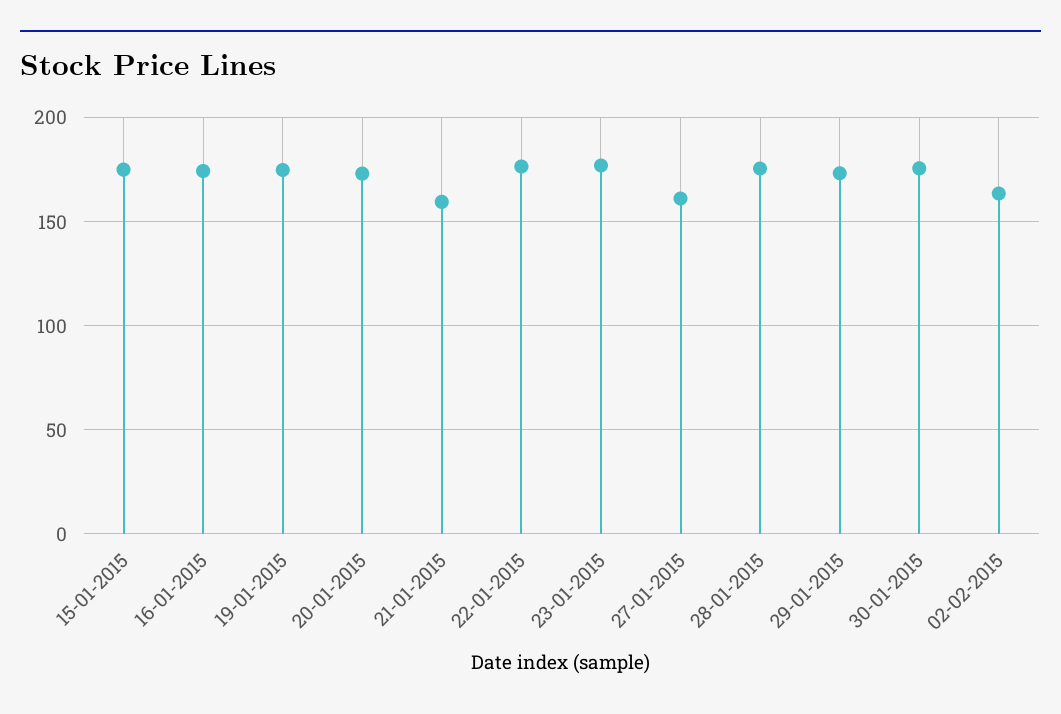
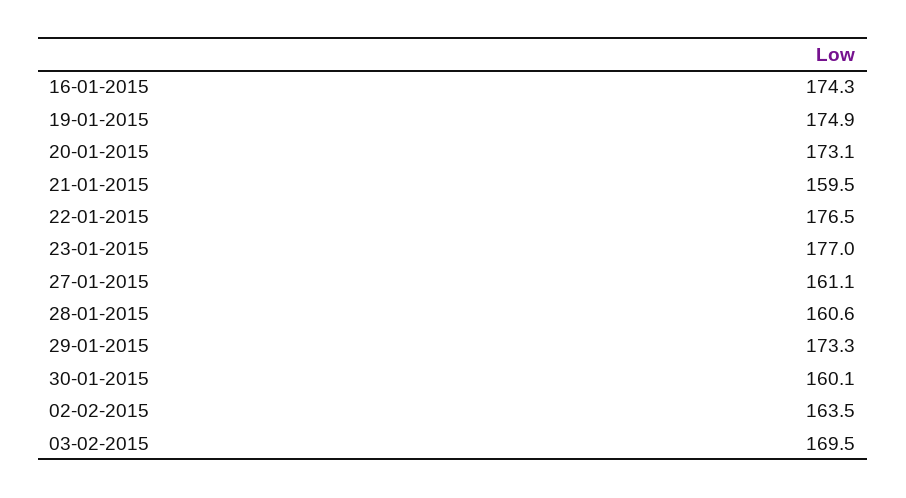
15-01-2015: 175 -> none
28-01-2015: 175 -> 160.6
30-01-2015: 175 -> 160.1
03-02-2015: none -> 169.5

